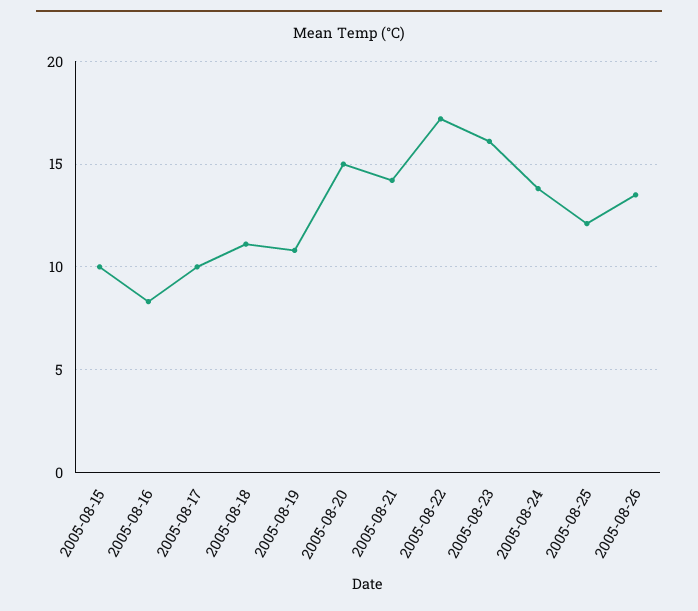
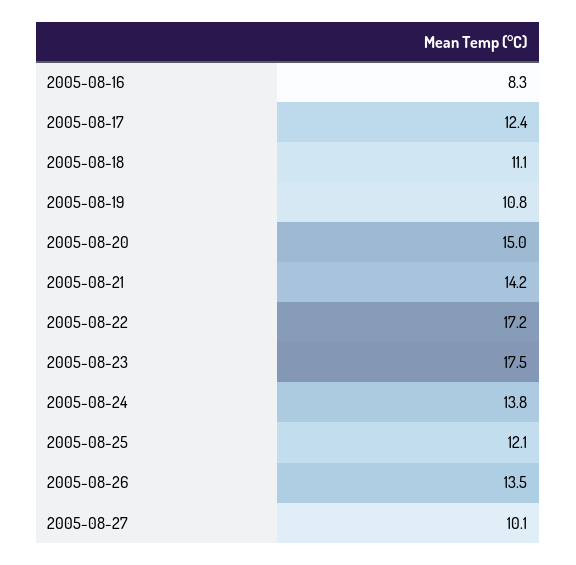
2005-08-15: 10 -> none
2005-08-17: 10 -> 12.4
2005-08-23: 16 -> 17.5
2005-08-27: none -> 10.1

